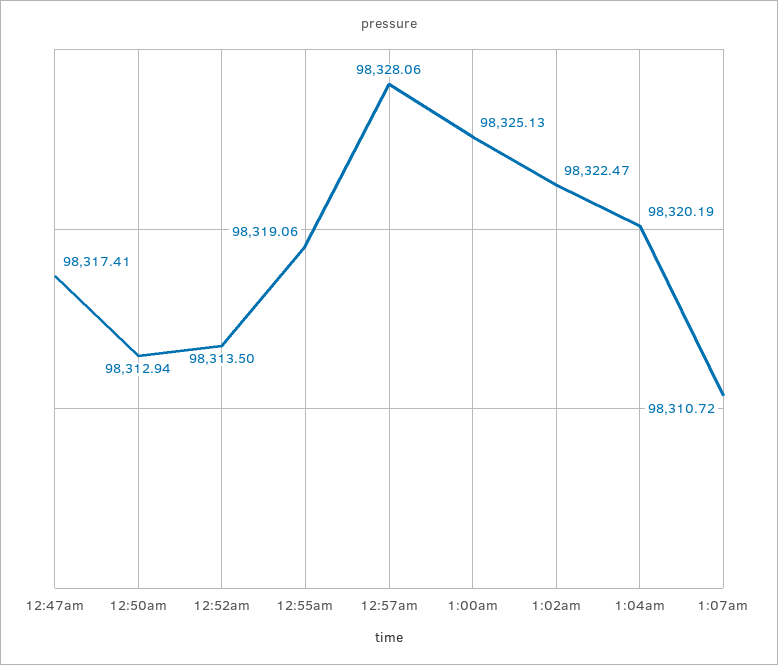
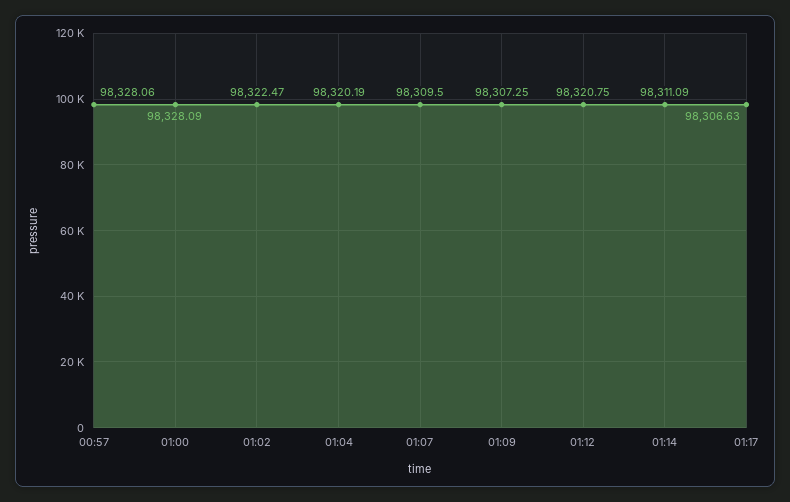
12:47am: 98317.41 -> none
12:50am: 98312.94 -> none
12:52am: 98313.5 -> none
12:55am: 98319.06 -> none
1:00am: 98325.13 -> 98328.09
1:07am: 98310.72 -> 98309.5
01:09: none -> 98307.25
01:12: none -> 98320.75
01:14: none -> 98311.09
01:17: none -> 98306.63

